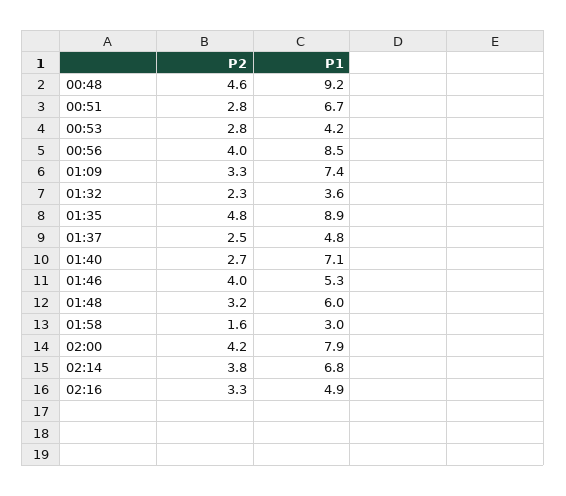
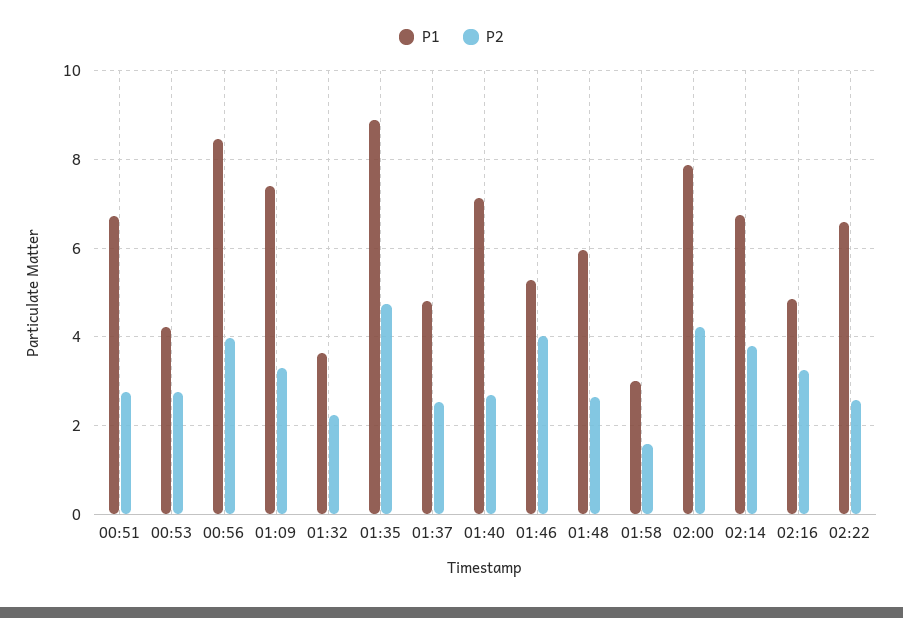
P2, 00:48: 4.6 -> none
P1, 00:48: 9.2 -> none
P2, 01:48: 3.2 -> 2.6
P1, 02:22: none -> 6.6
P2, 02:22: none -> 2.6

